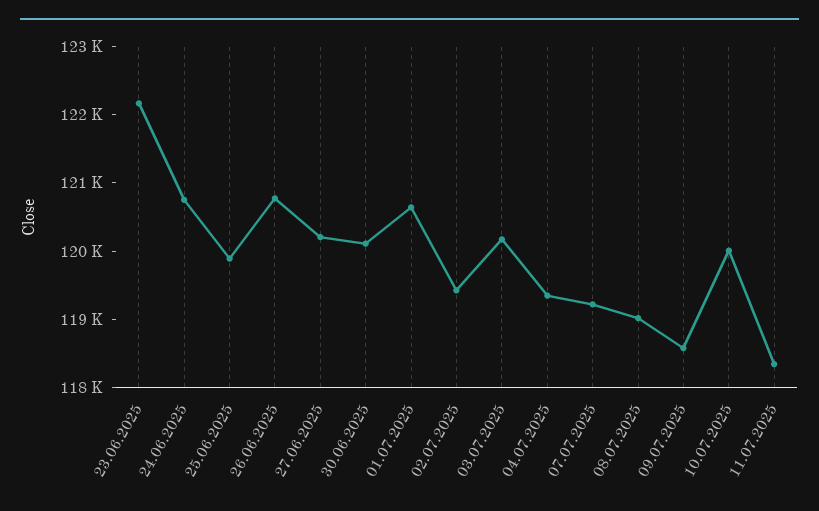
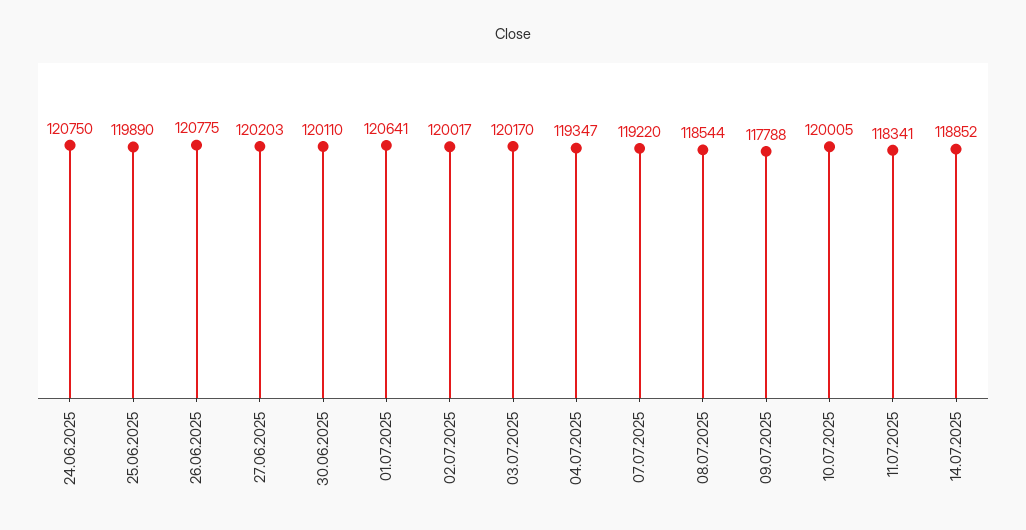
23.06.2025: 122200 -> none
02.07.2025: 119400 -> 120017
08.07.2025: 119000 -> 118544
09.07.2025: 118600 -> 117788
14.07.2025: none -> 118852

